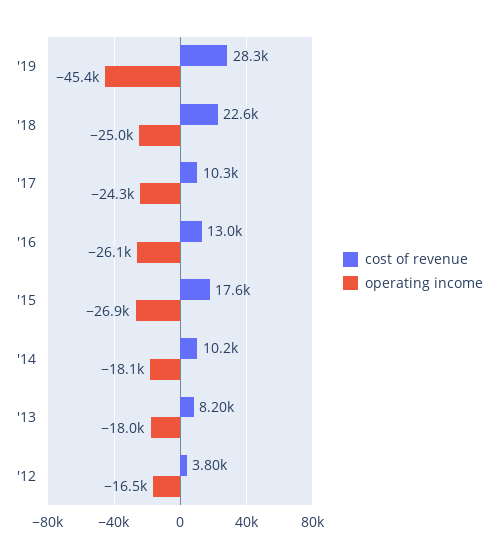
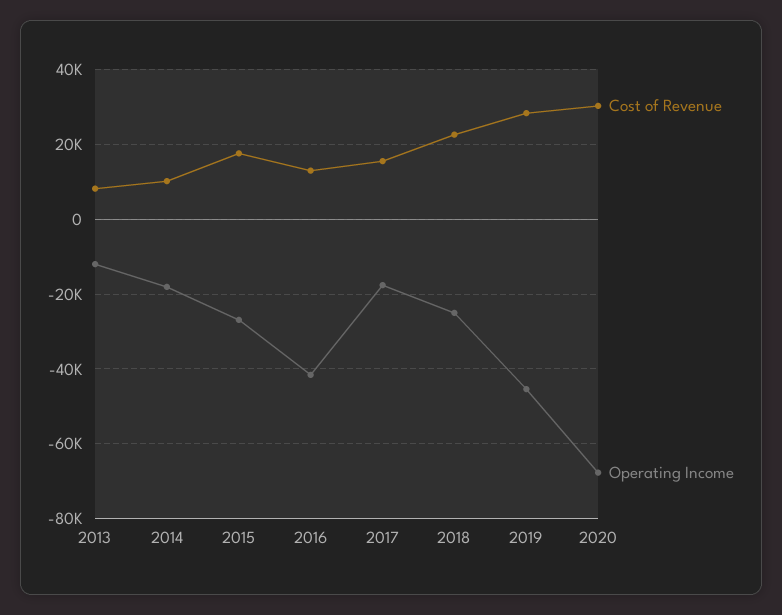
cost of revenue, '17: 10300 -> 16000
operating income, '17: -24300 -> -18000
operating income, '16: -26100 -> -42000
operating income, '13: -18000 -> -12000
cost of revenue, '12: 3800 -> none
operating income, '12: -16500 -> none
cost of revenue, 2020: none -> 30000
operating income, 2020: none -> -68000

